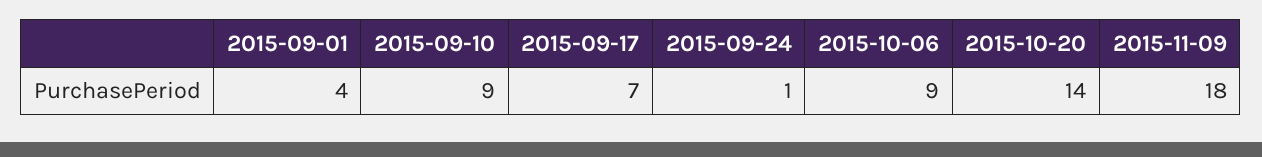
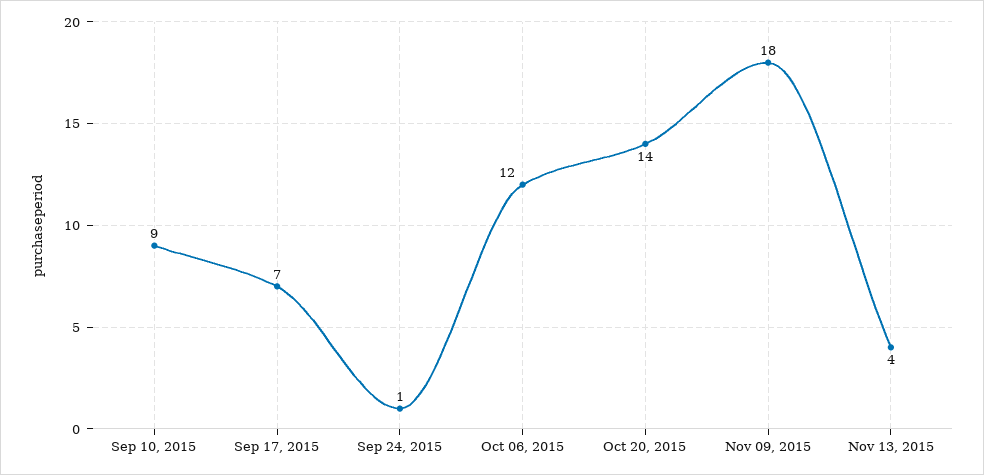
2015-09-01: 4 -> none
2015-10-06: 9 -> 12
Nov 13, 2015: none -> 4

